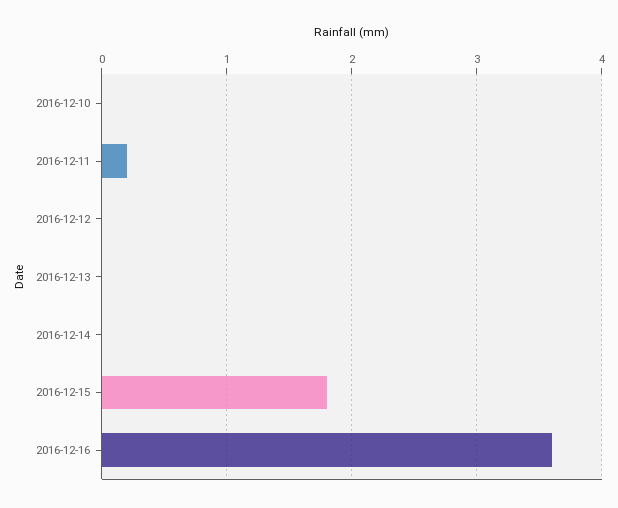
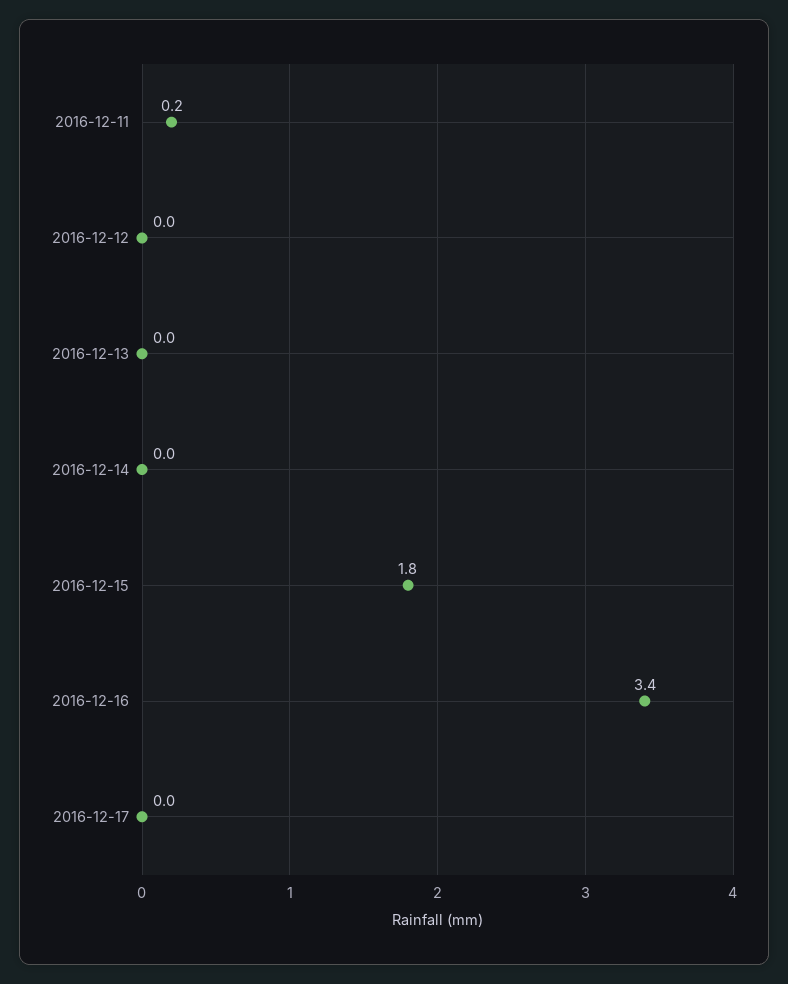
2016-12-10: 0 -> none
2016-12-16: 3.6 -> 3.4
2016-12-17: none -> 0

